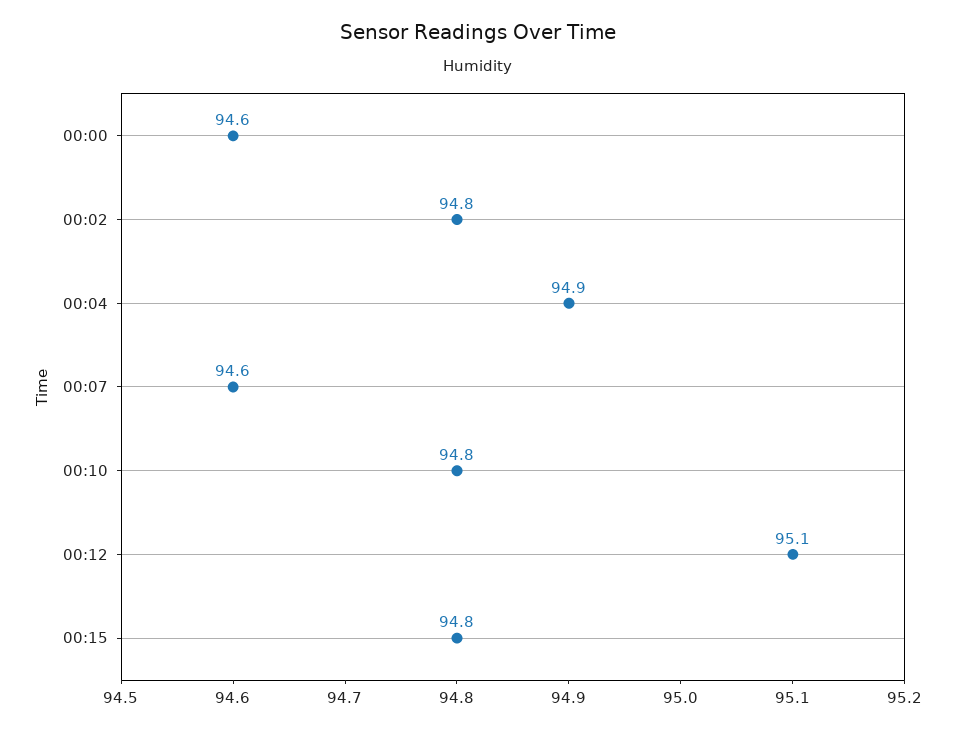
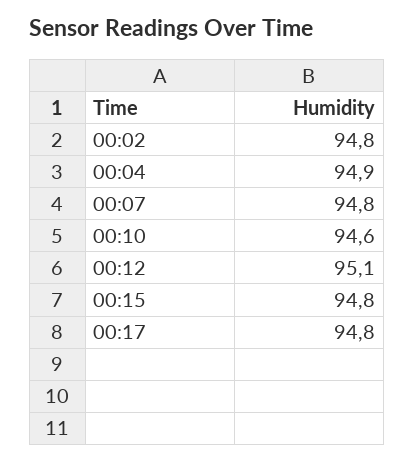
00:00: 94.6 -> none
00:07: 94.6 -> 94.8
00:10: 94.8 -> 94.6
00:17: none -> 94.8

